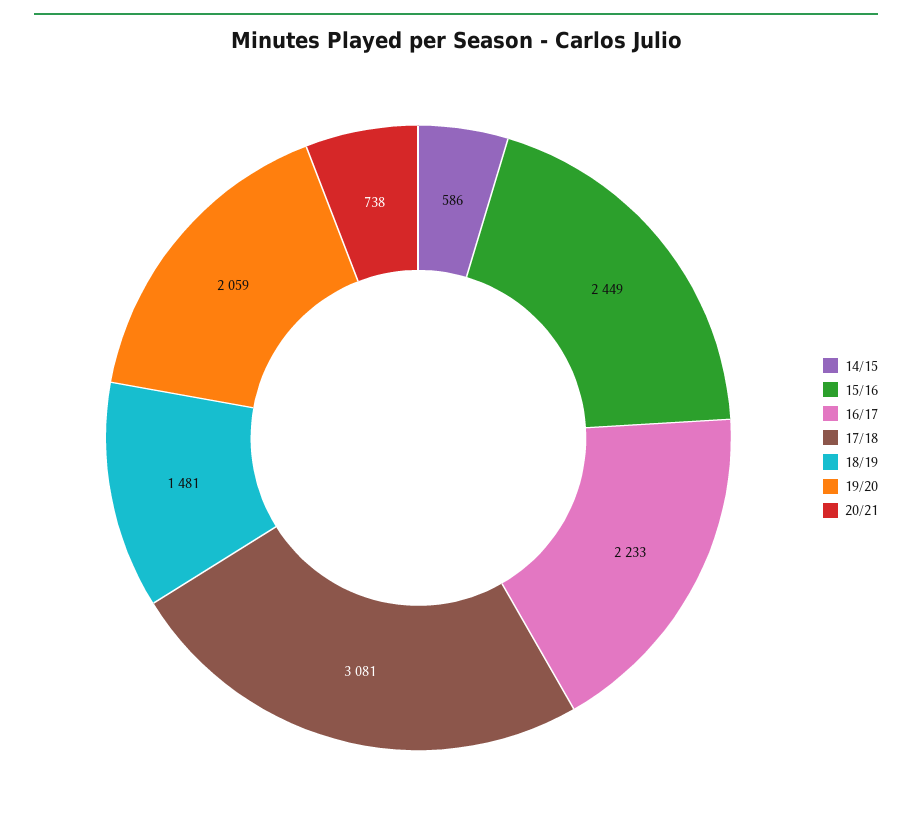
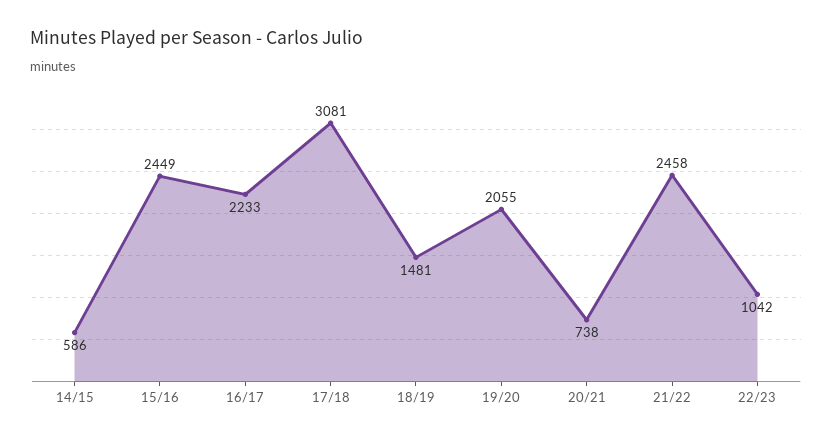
19/20: 2059 -> 2055
21/22: none -> 2458
22/23: none -> 1042

